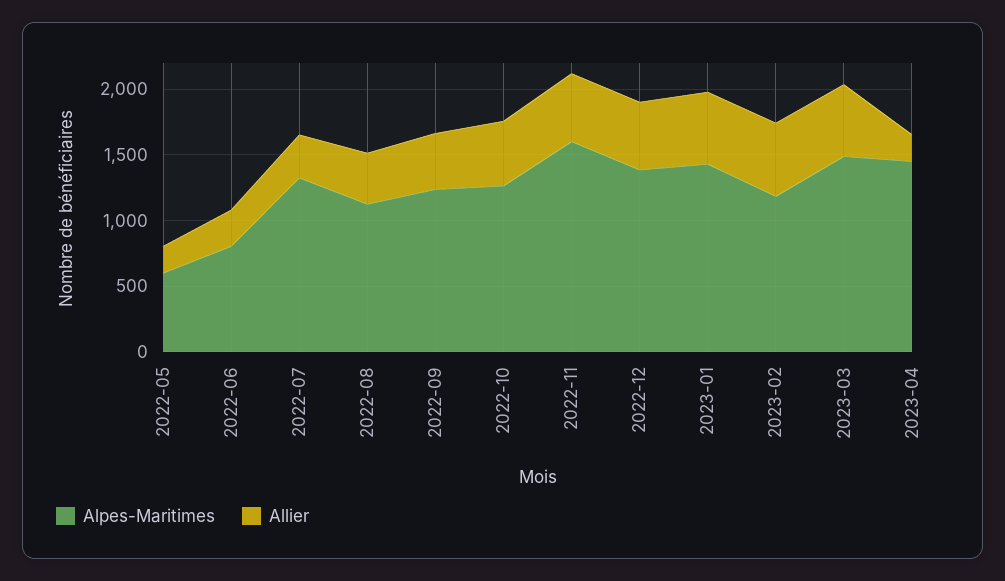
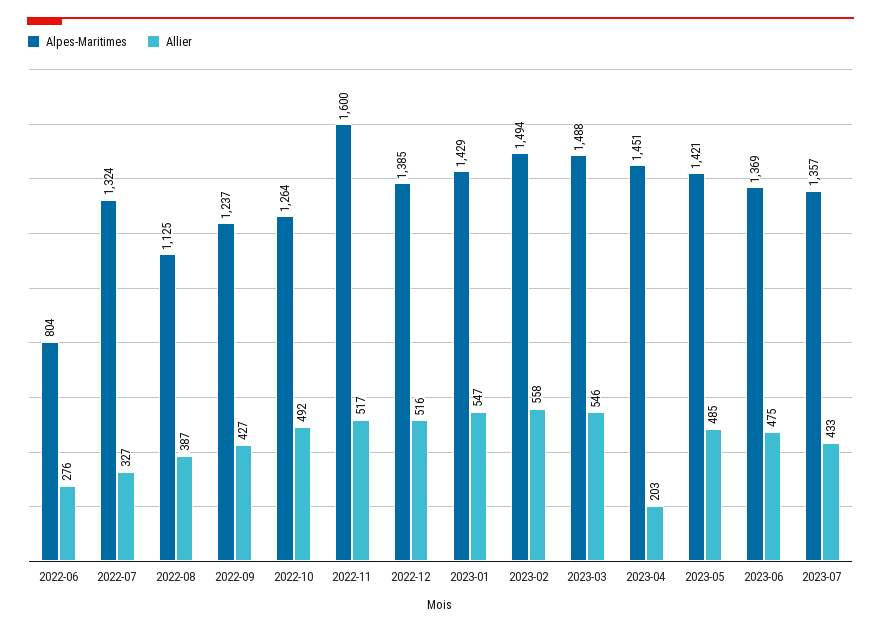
Alpes-Maritimes, 2022-05: 600 -> none
Allier, 2022-05: 200 -> none
Alpes-Maritimes, 2023-02: 1200 -> 1494
Alpes-Maritimes, 2023-05: none -> 1421
Allier, 2023-05: none -> 485
Alpes-Maritimes, 2023-06: none -> 1369
Allier, 2023-06: none -> 475
Alpes-Maritimes, 2023-07: none -> 1357
Allier, 2023-07: none -> 433

